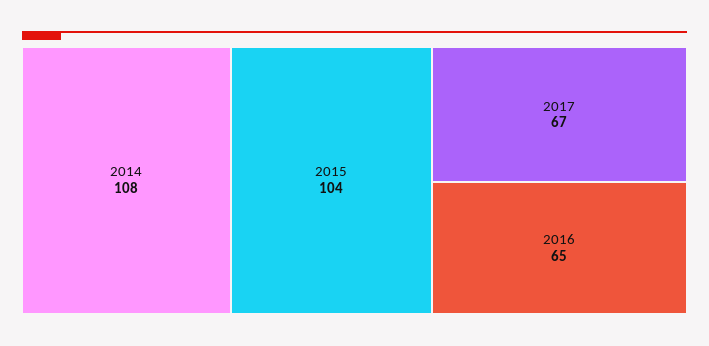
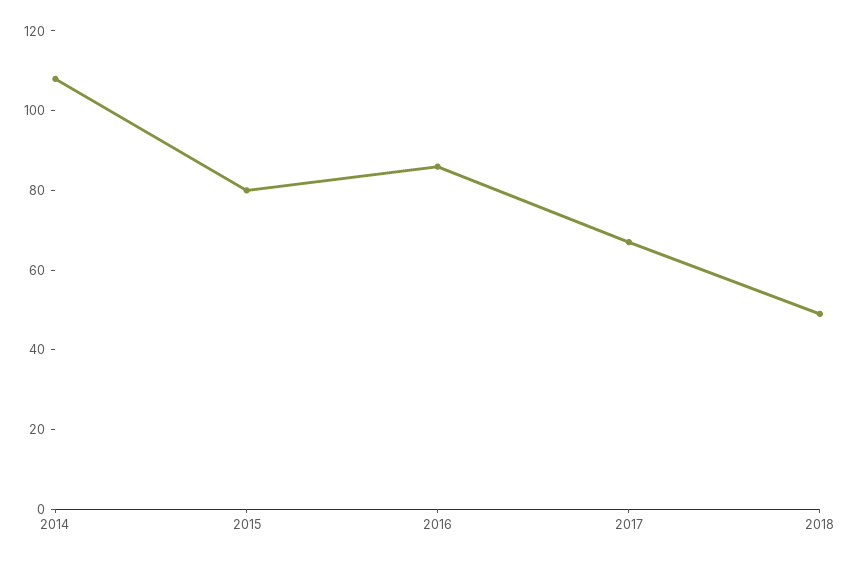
2015: 104 -> 80
2016: 65 -> 85
2018: none -> 50

